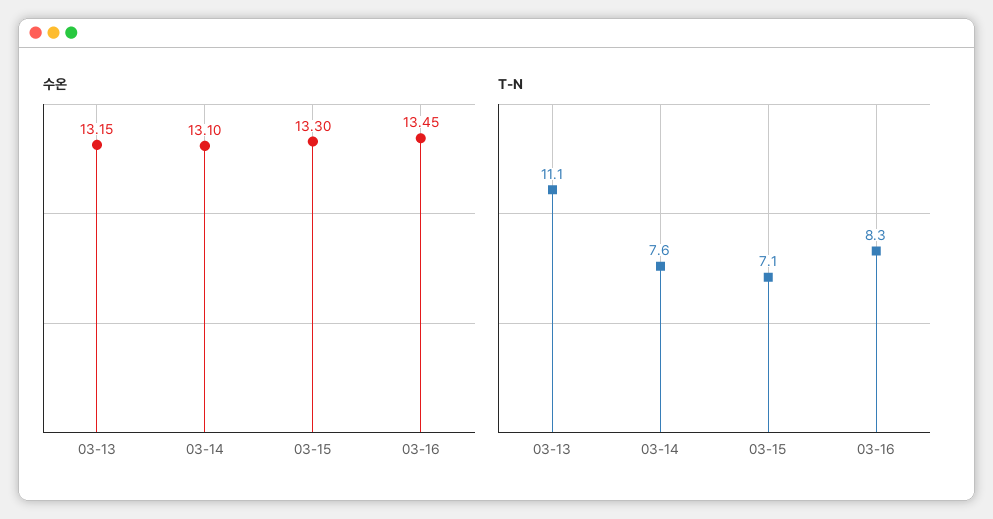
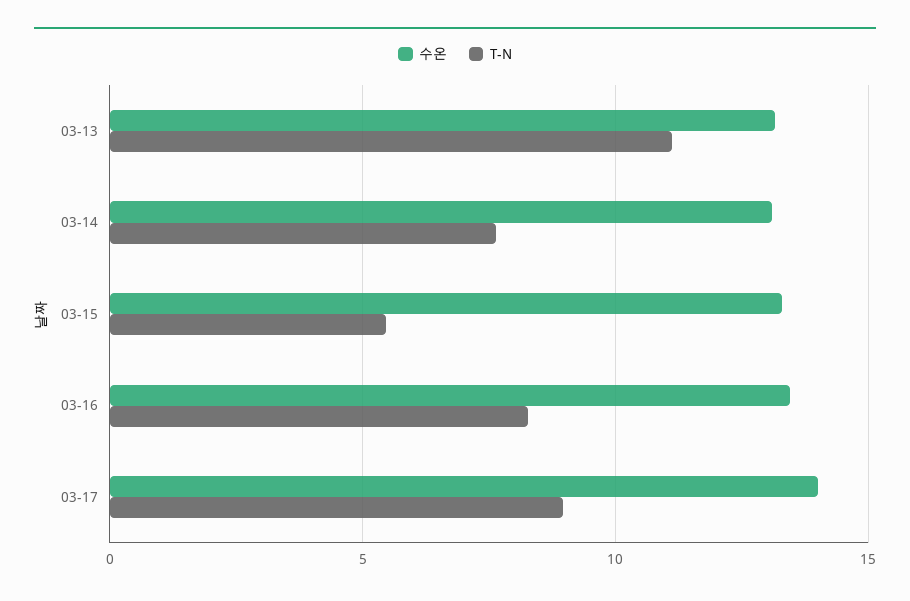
T-N, 03-15: 7.1 -> 5.5
수온, 03-17: none -> 14
T-N, 03-17: none -> 9

